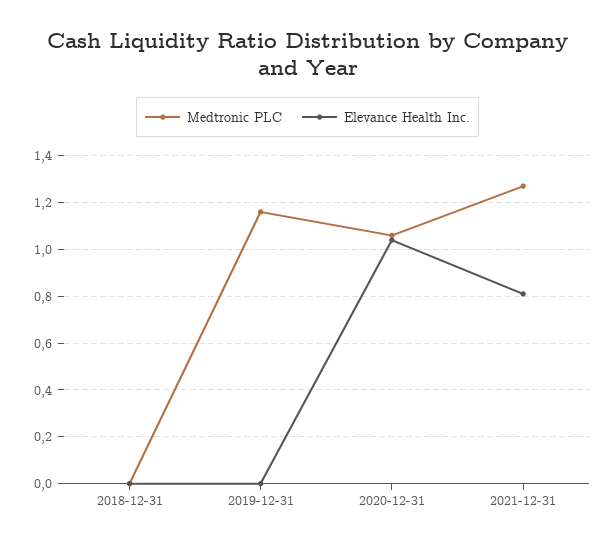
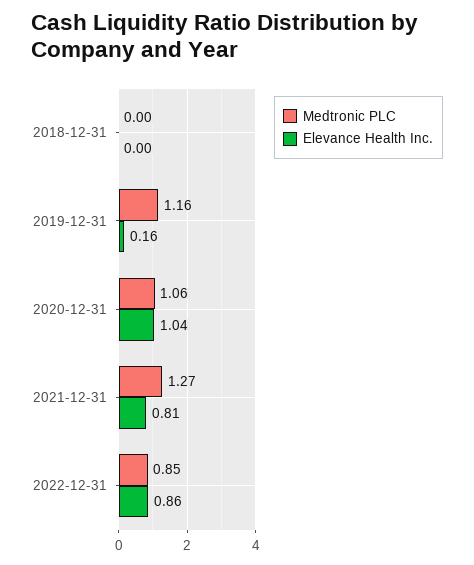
Elevance Health Inc., 2019-12-31: 0 -> 0.16
Medtronic PLC, 2022-12-31: none -> 0.85
Elevance Health Inc., 2022-12-31: none -> 0.86

